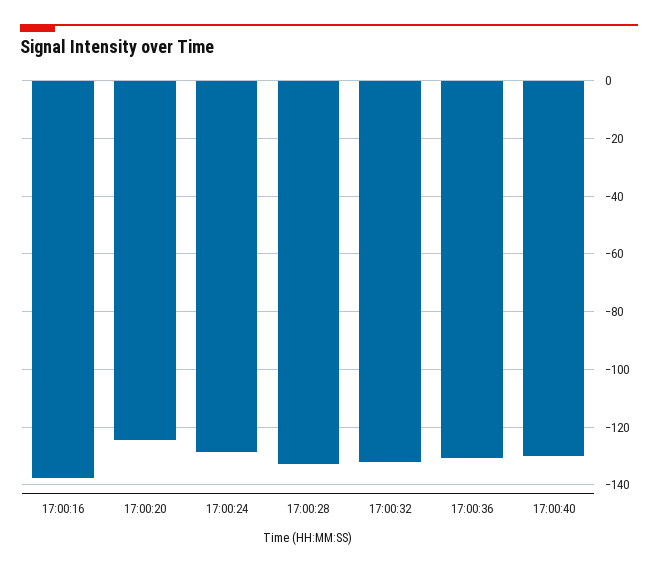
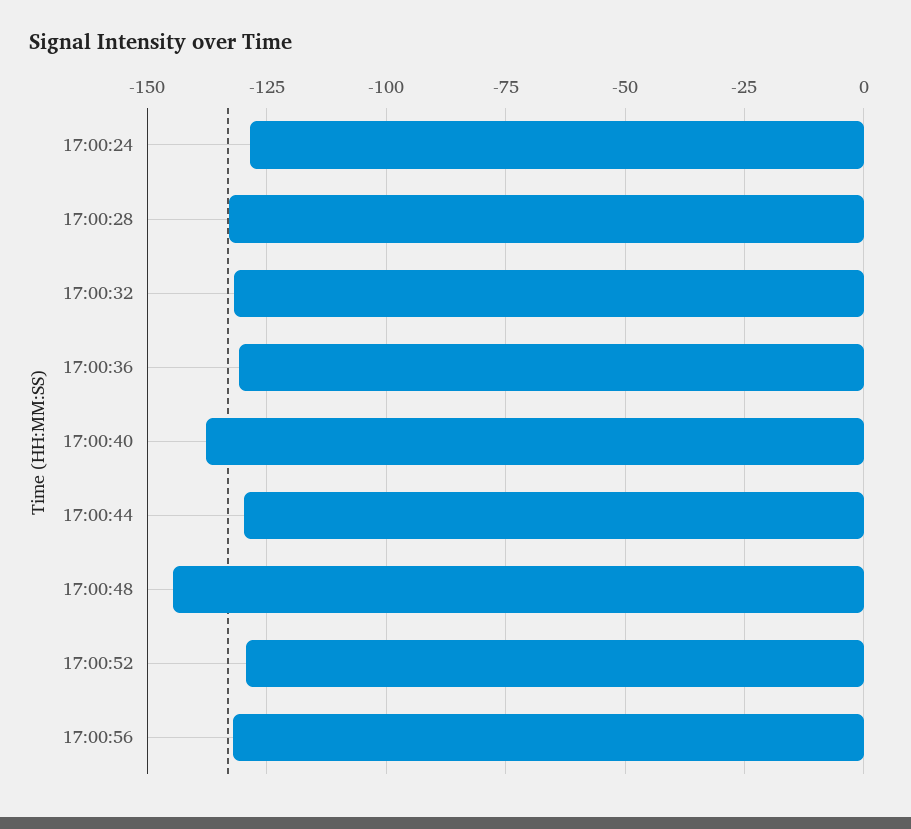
17:00:16: -137.5 -> none
17:00:20: -125 -> none
17:00:40: -130 -> -137.5
17:00:44: none -> -130
17:00:48: none -> -145
17:00:52: none -> -130
17:00:56: none -> -132.5

